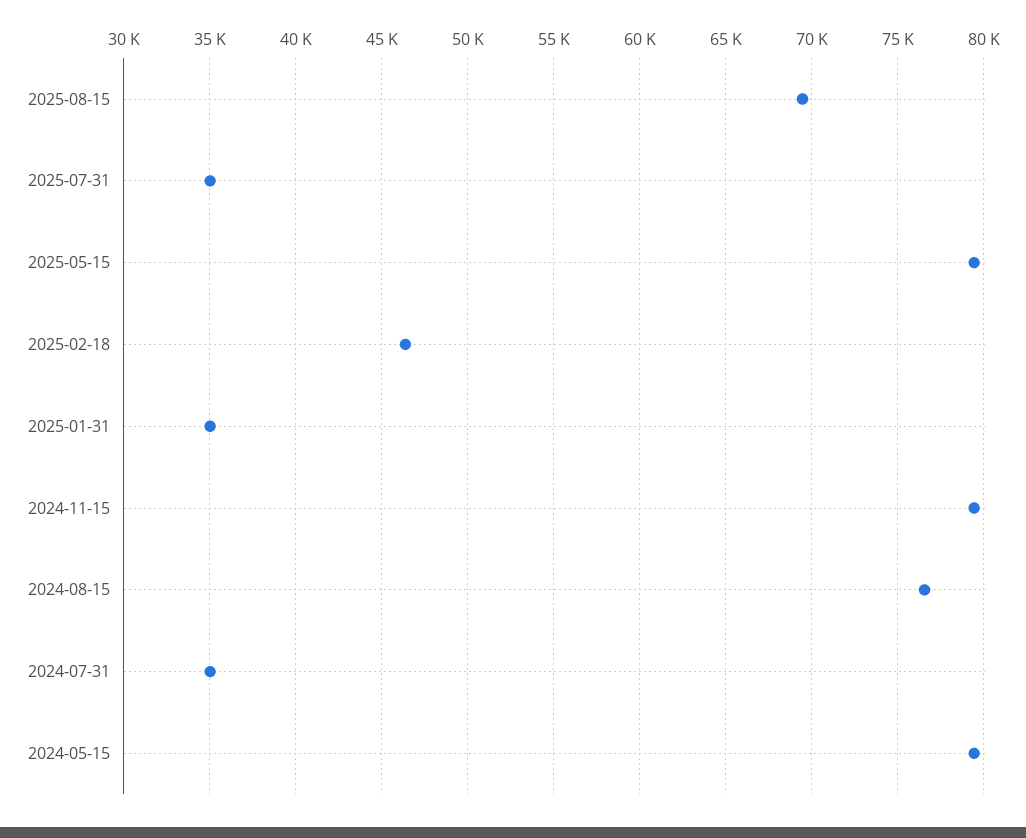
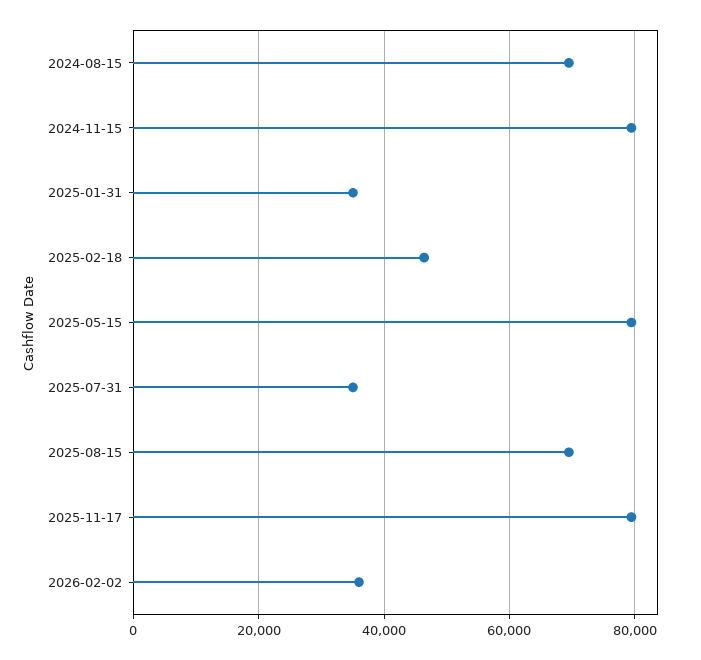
2024-08-15: 76500 -> 70000
2024-07-31: 35000 -> none
2024-05-15: 79500 -> none
2025-11-17: none -> 80000
2026-02-02: none -> 36000

